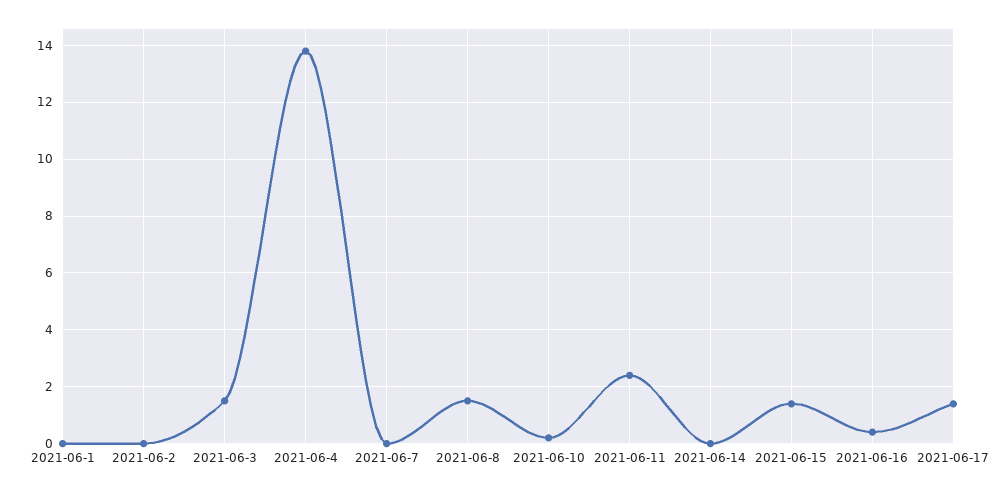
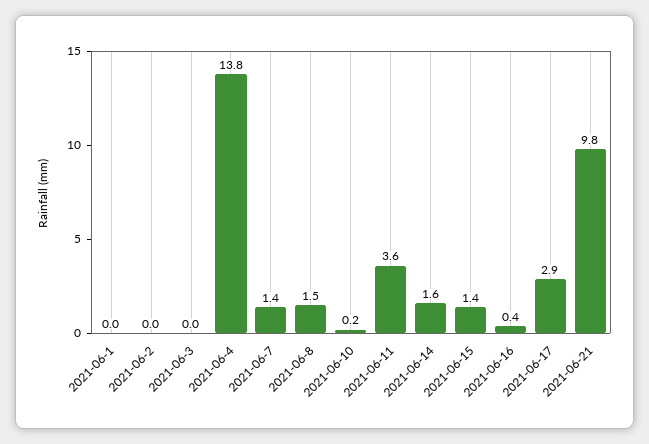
2021-06-3: 1.5 -> 0
2021-06-7: 0 -> 1.4
2021-06-11: 2.5 -> 3.6
2021-06-14: 0 -> 1.6
2021-06-17: 1.5 -> 2.9
2021-06-21: none -> 9.8

